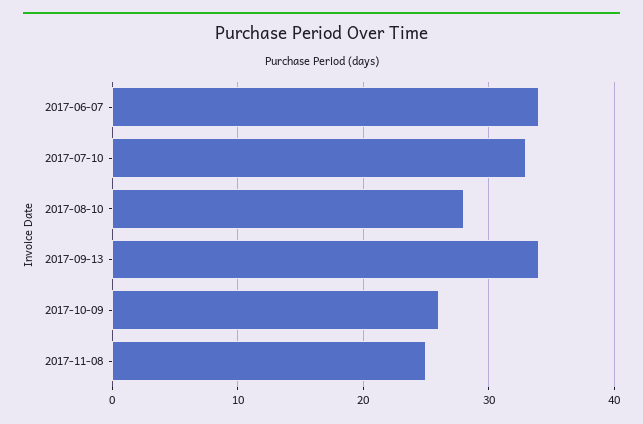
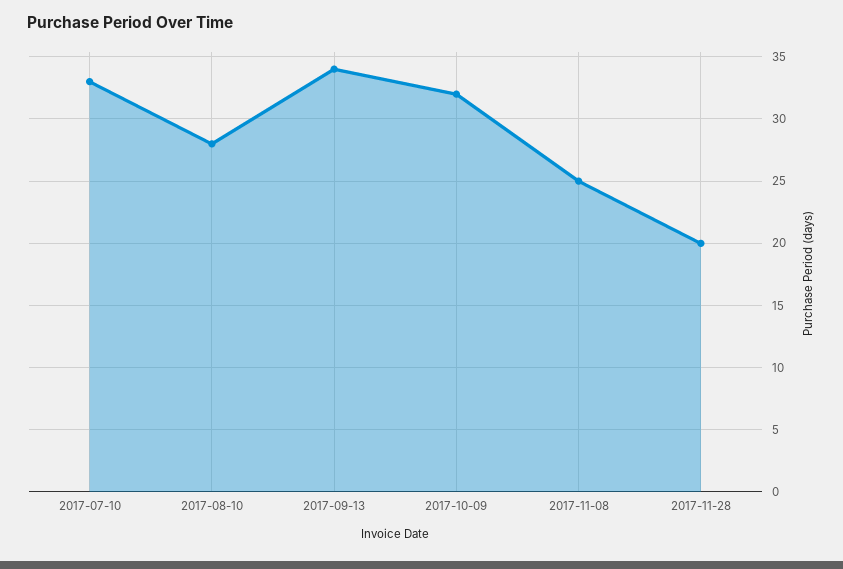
2017-06-07: 34 -> none
2017-10-09: 26 -> 32
2017-11-28: none -> 20

